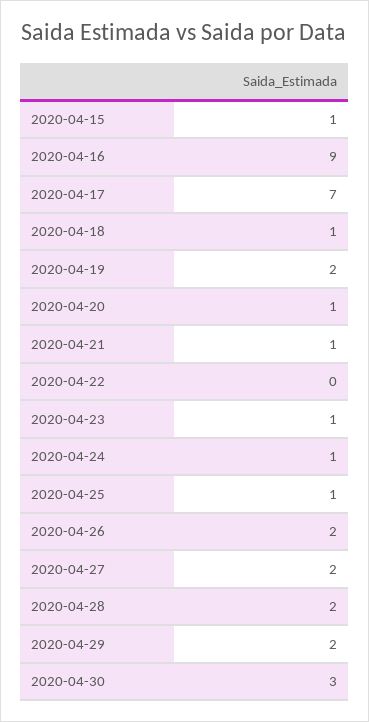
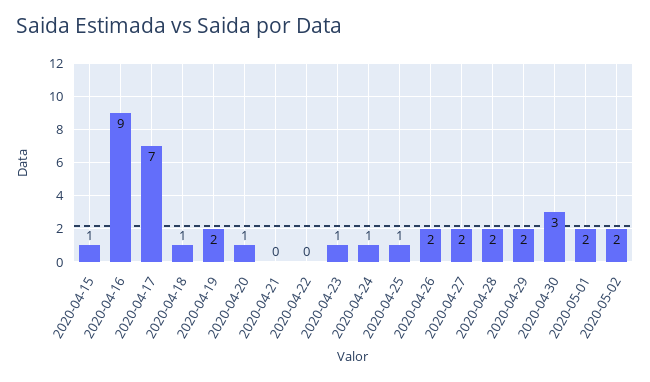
2020-04-21: 1 -> 0
2020-05-01: none -> 2
2020-05-02: none -> 2

